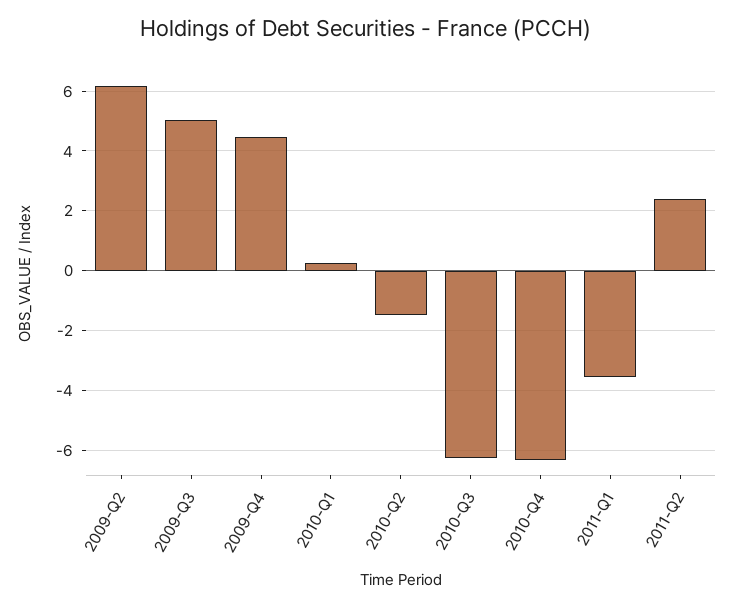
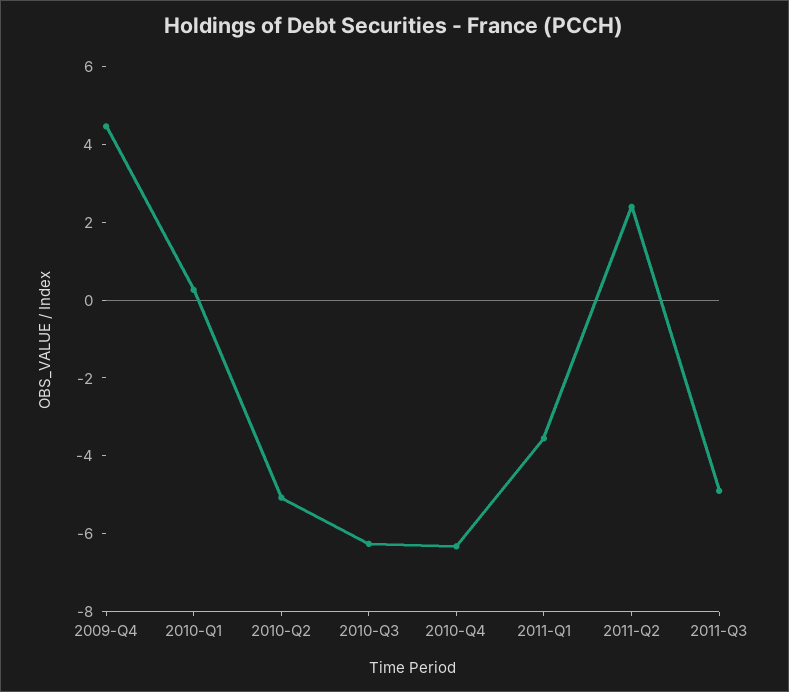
2009-Q2: 6.25 -> none
2009-Q3: 5 -> none
2010-Q2: -1.5 -> -5
2011-Q3: none -> -5

